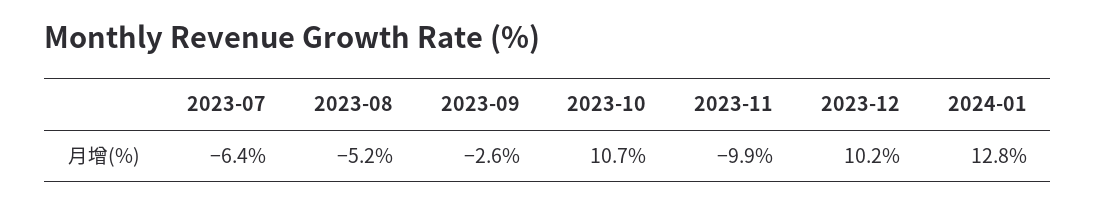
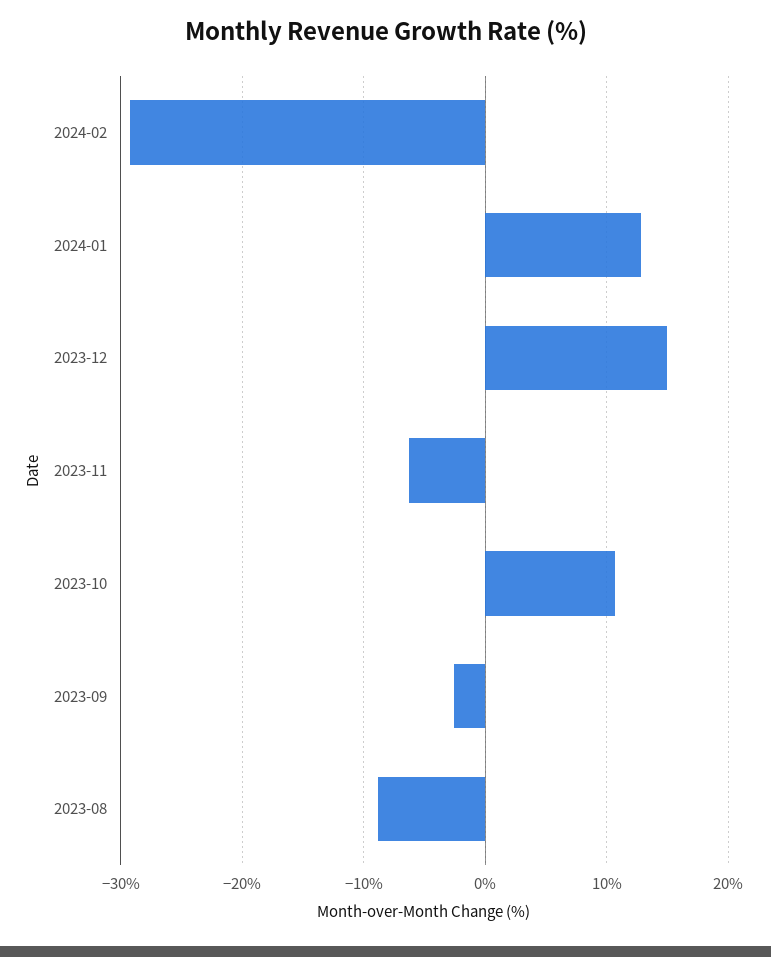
2023-07: -6.4 -> none
2023-08: -5.2 -> -9
2023-11: -9.9 -> -6
2023-12: 10.2 -> 15
2024-02: none -> -29

